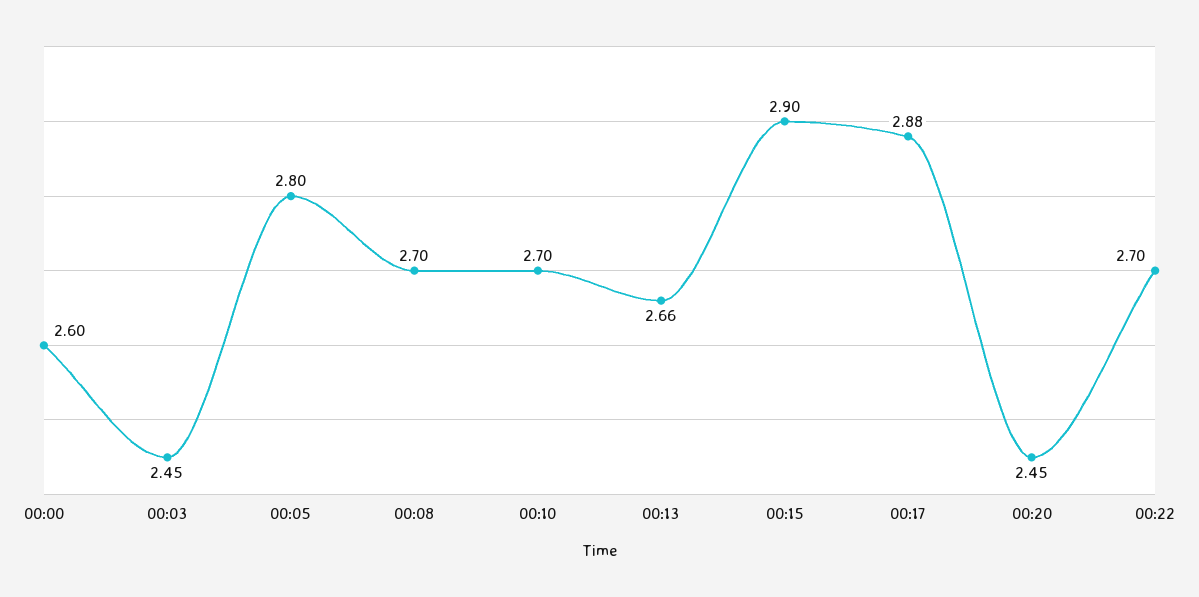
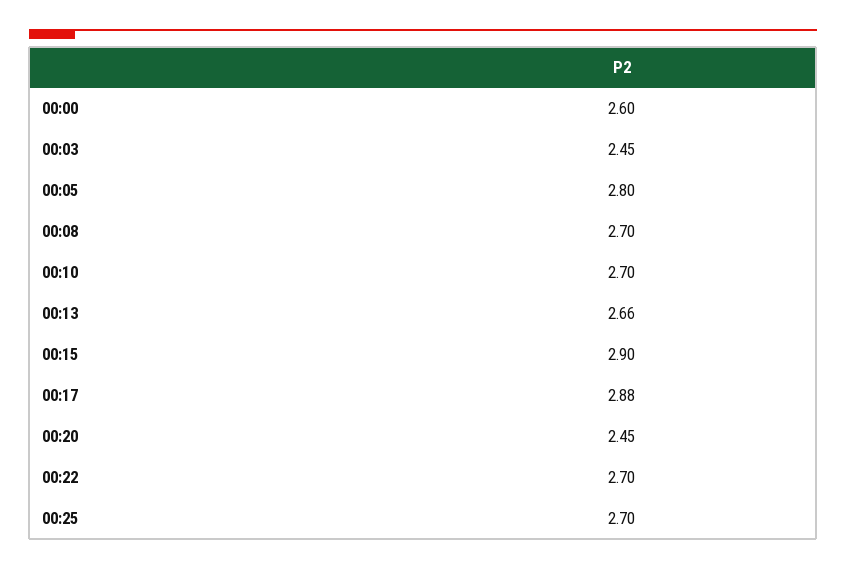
00:25: none -> 2.7

